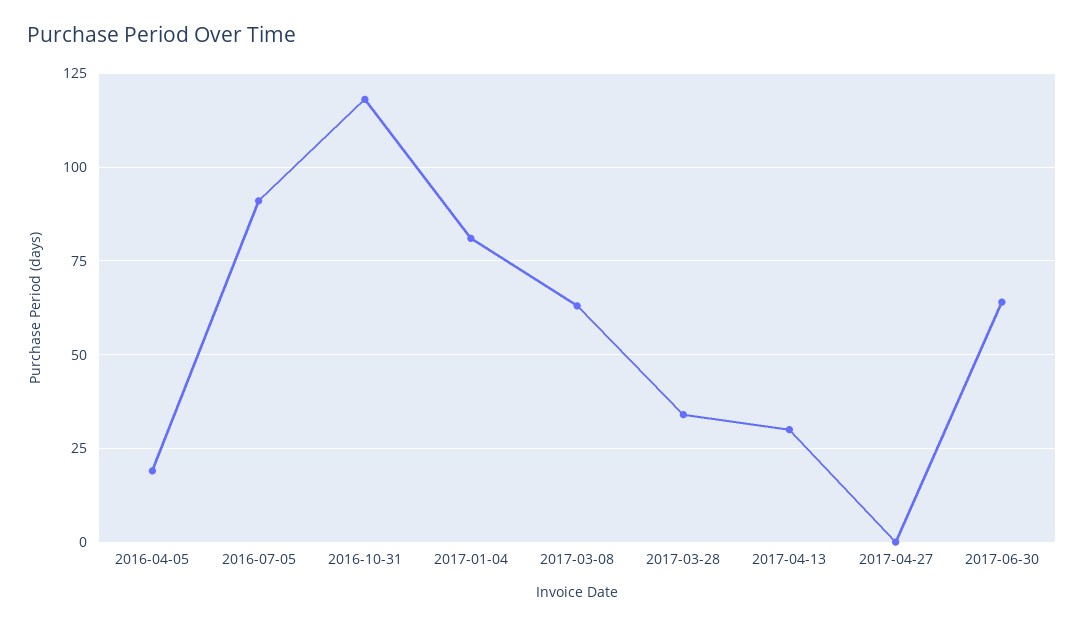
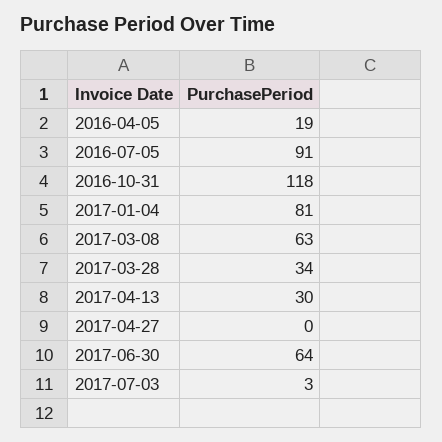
2017-07-03: none -> 3

